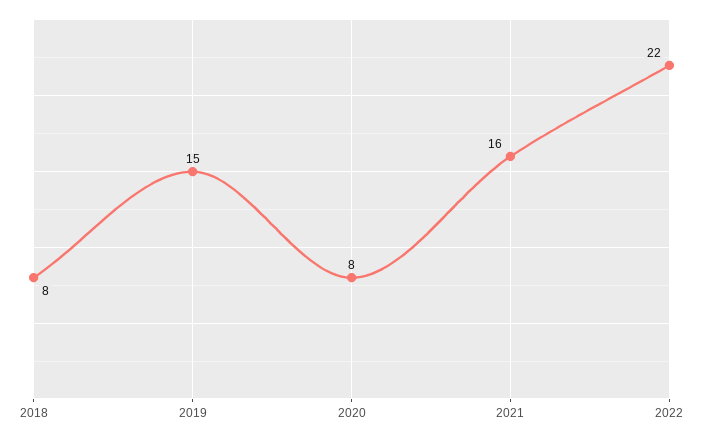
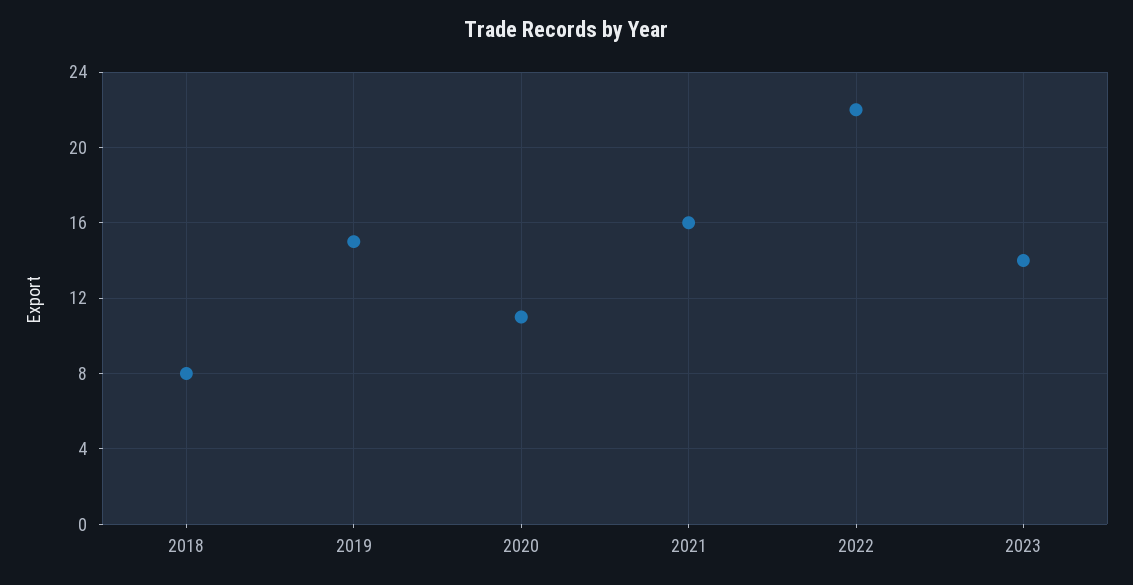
2020: 8 -> 11
2023: none -> 14

